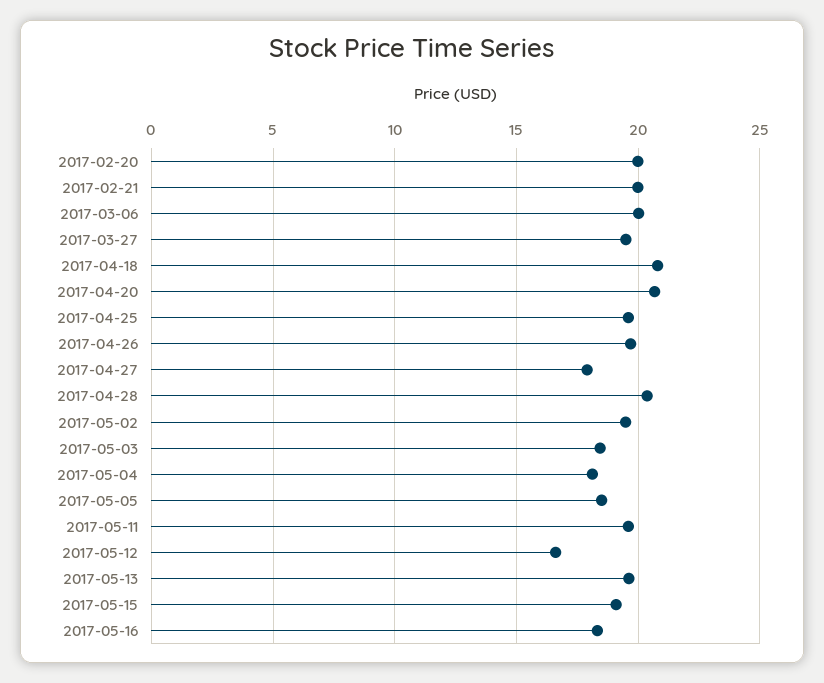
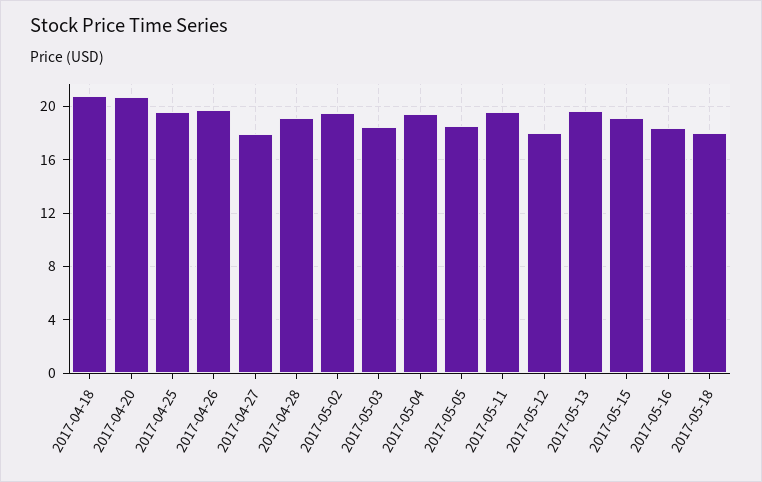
2017-02-20: 20 -> none
2017-02-21: 20 -> none
2017-03-06: 20 -> none
2017-03-27: 19.5 -> none
2017-04-28: 20.5 -> 19
2017-05-04: 18 -> 19.5
2017-05-12: 16.5 -> 18
2017-05-18: none -> 18

